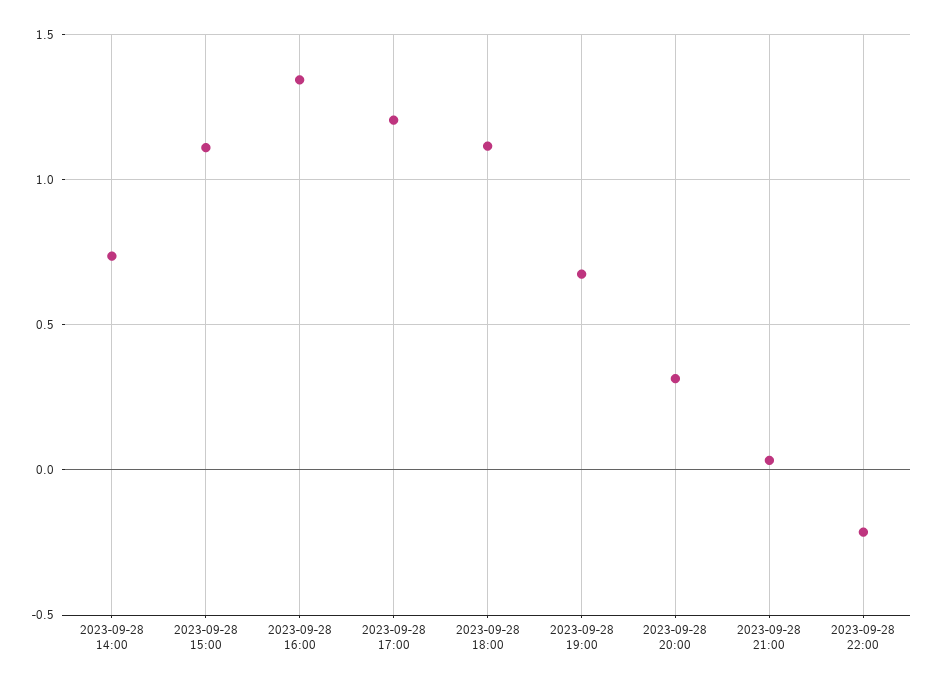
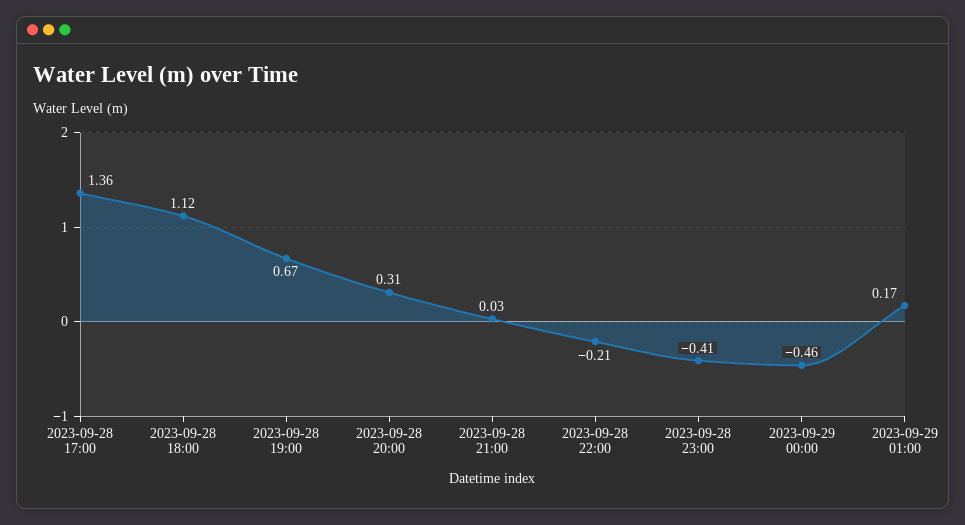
2023-09-28 14:00: 0.75 -> none
2023-09-28 15:00: 1.1 -> none
2023-09-28 16:00: 1.35 -> none
2023-09-28 17:00: 1.2 -> 1.36
2023-09-28 23:00: none -> -0.41
2023-09-29 00:00: none -> -0.46
2023-09-29 01:00: none -> 0.17

